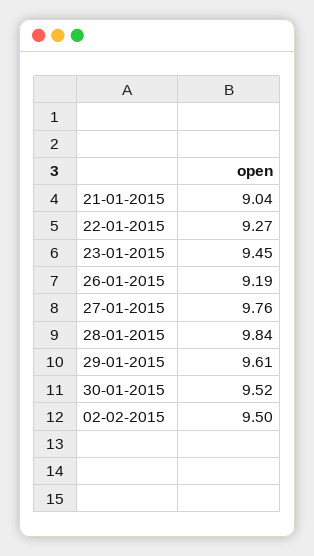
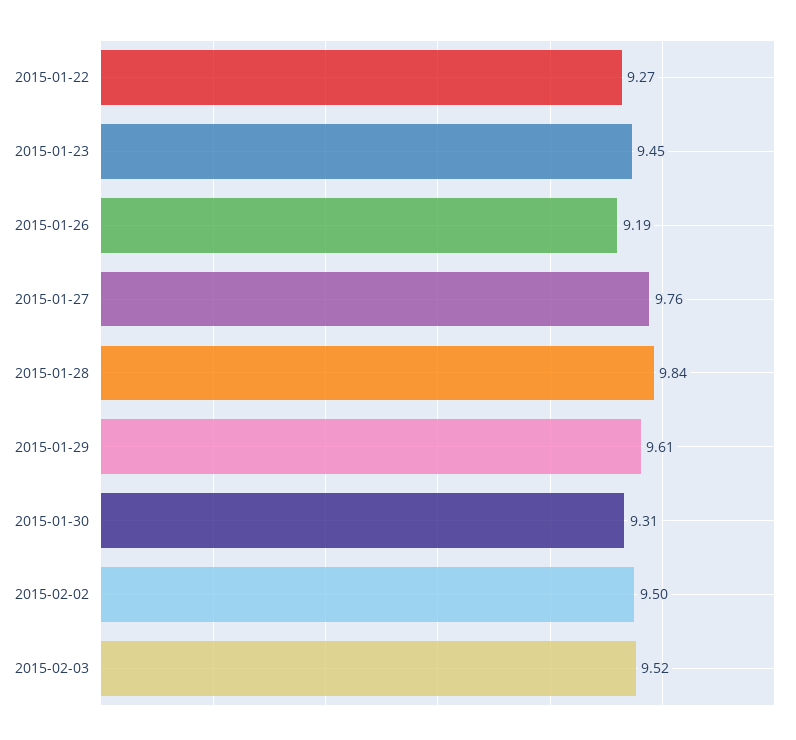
21-01-2015: 9.04 -> none
30-01-2015: 9.52 -> 9.31
2015-02-03: none -> 9.52

